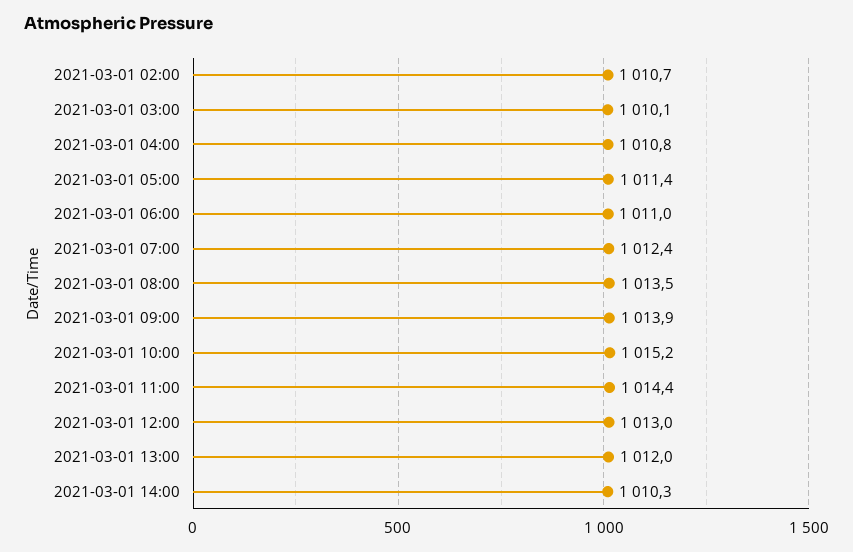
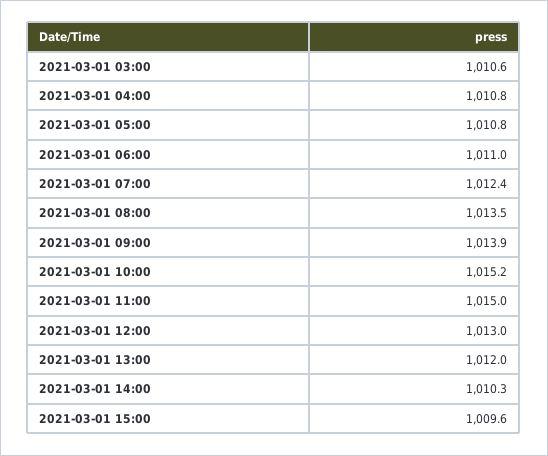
2021-03-01 02:00: 1010.7 -> none
2021-03-01 03:00: 1010.1 -> 1010.6
2021-03-01 05:00: 1011.4 -> 1010.8
2021-03-01 11:00: 1014.4 -> 1015
2021-03-01 15:00: none -> 1009.6

